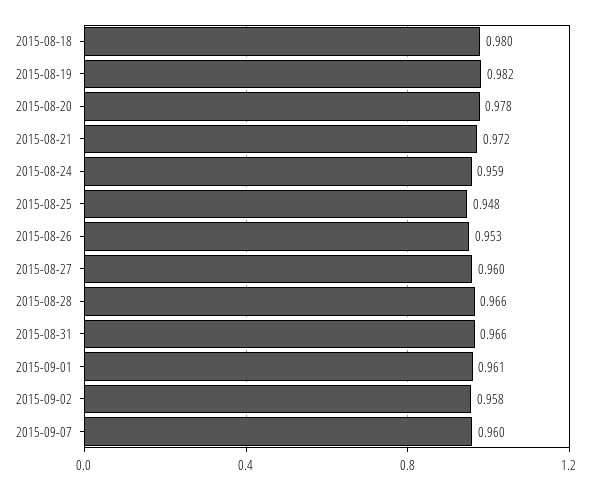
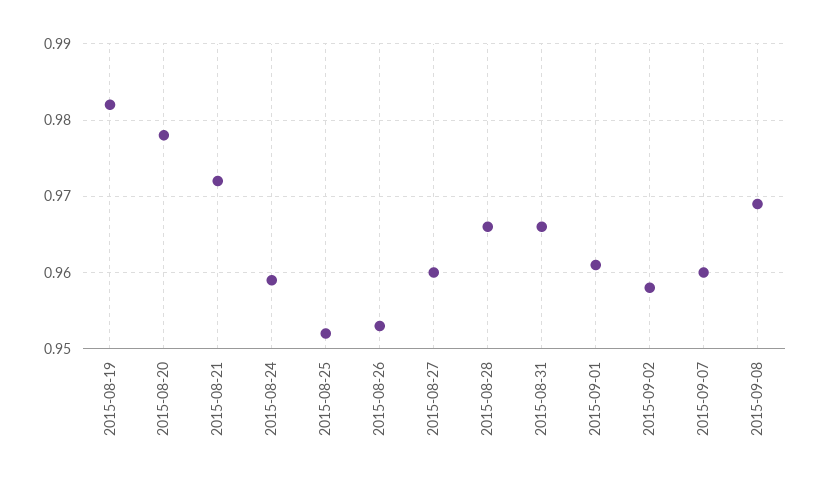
2015-08-18: 0.98 -> none
2015-08-25: 0.948 -> 0.952
2015-09-08: none -> 0.969

